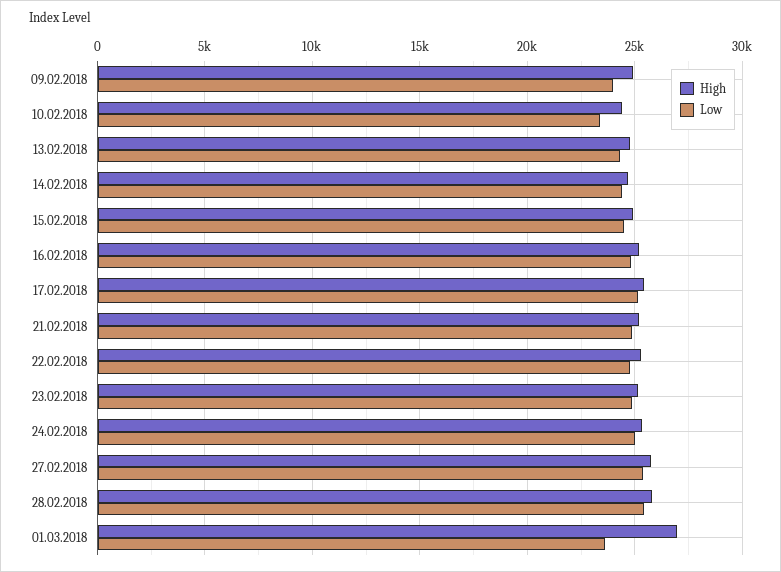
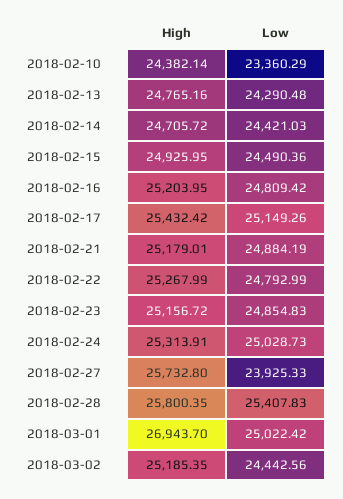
High, 09.02.2018: 25000 -> none
Low, 09.02.2018: 24000 -> none
Low, 27.02.2018: 25500 -> 23925.33
Low, 01.03.2018: 23500 -> 25022.42
High, 2018-03-02: none -> 25185.35
Low, 2018-03-02: none -> 24442.56

